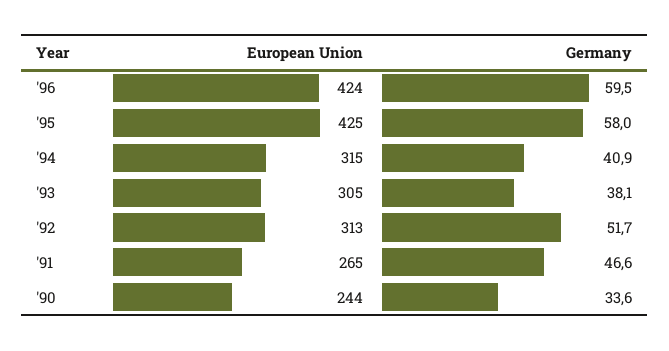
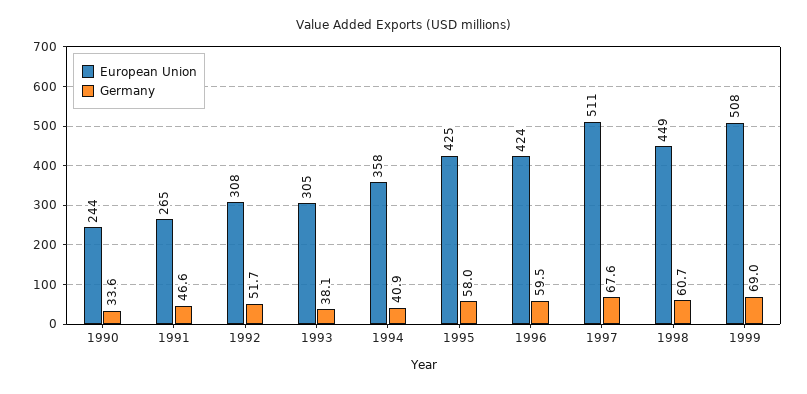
European Union, '94: 315 -> 358
European Union, '92: 313 -> 308
European Union, 1997: none -> 511
Germany, 1997: none -> 67.6
European Union, 1998: none -> 449
Germany, 1998: none -> 60.7
European Union, 1999: none -> 508
Germany, 1999: none -> 69

